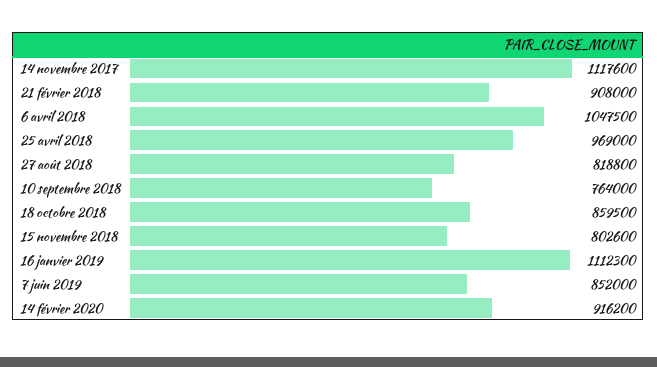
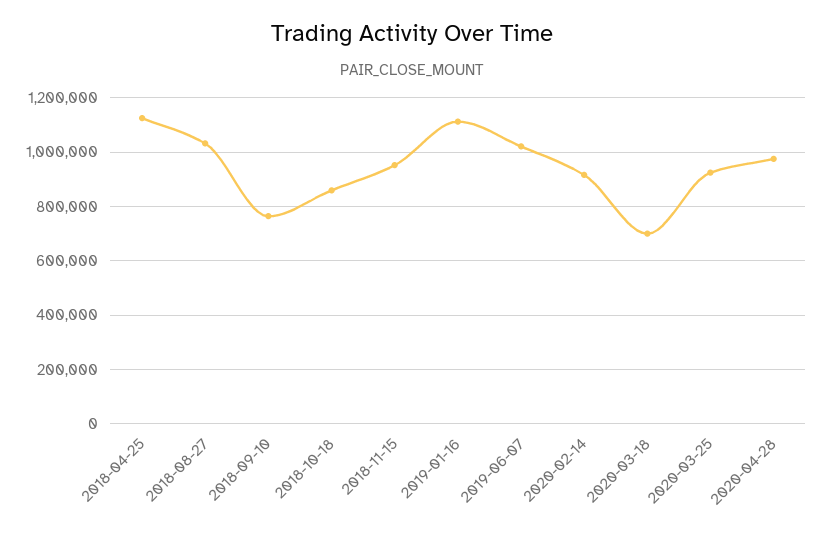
14 novembre 2017: 1117600 -> none
21 février 2018: 908000 -> none
6 avril 2018: 1047500 -> none
25 avril 2018: 969000 -> 1125000
27 août 2018: 818800 -> 1025000
15 novembre 2018: 802600 -> 950000
7 juin 2019: 852000 -> 1025000
2020-03-18: none -> 700000
2020-03-25: none -> 925000
2020-04-28: none -> 975000

